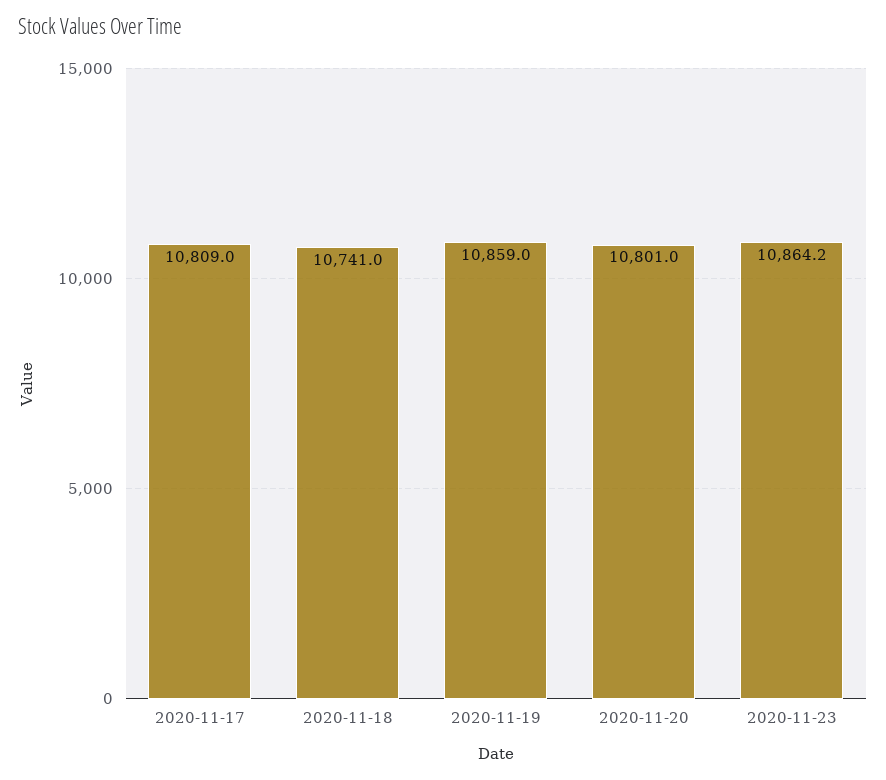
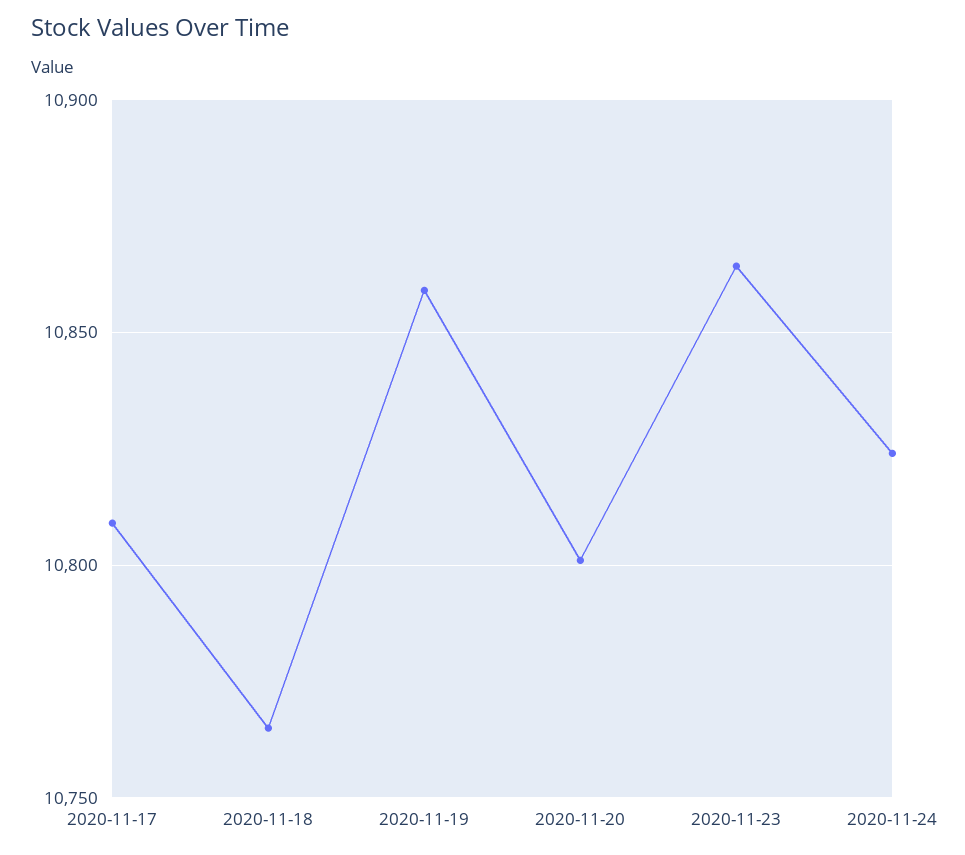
2020-11-18: 10741 -> 10765
2020-11-24: none -> 10825

